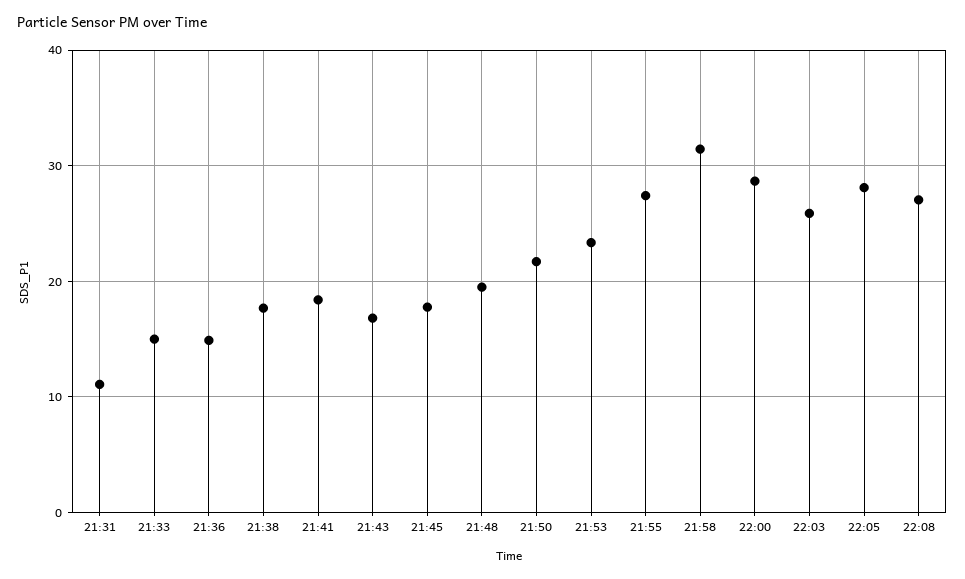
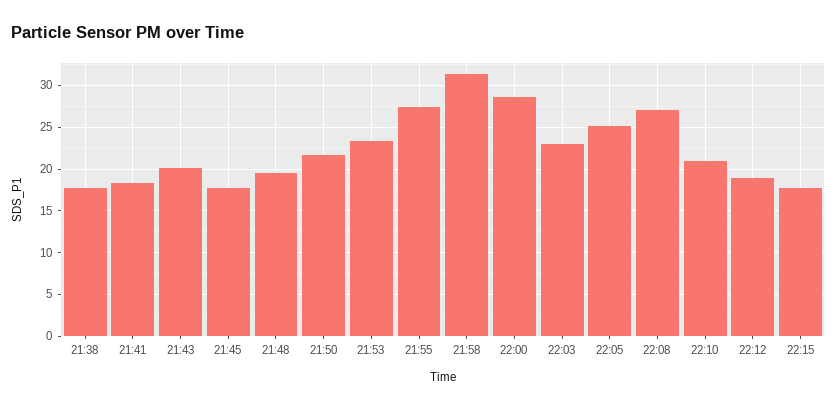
21:31: 11 -> none
21:33: 15 -> none
21:36: 15 -> none
21:43: 17 -> 20
22:03: 26 -> 23
22:05: 28 -> 25
22:10: none -> 21
22:12: none -> 19
22:15: none -> 18

